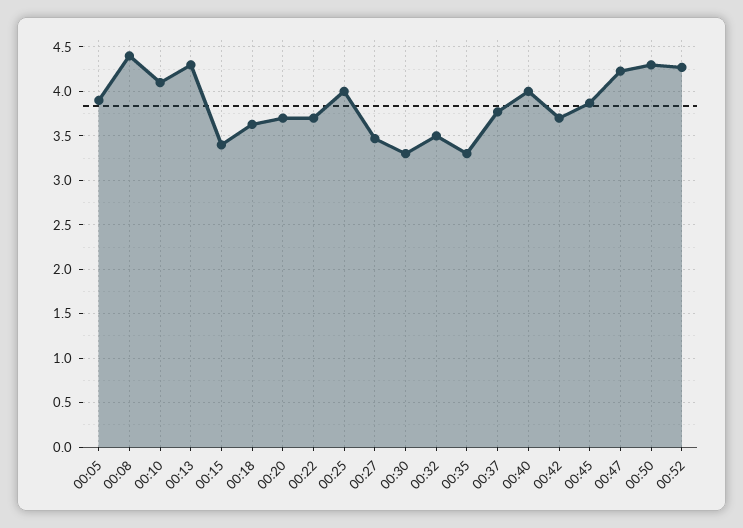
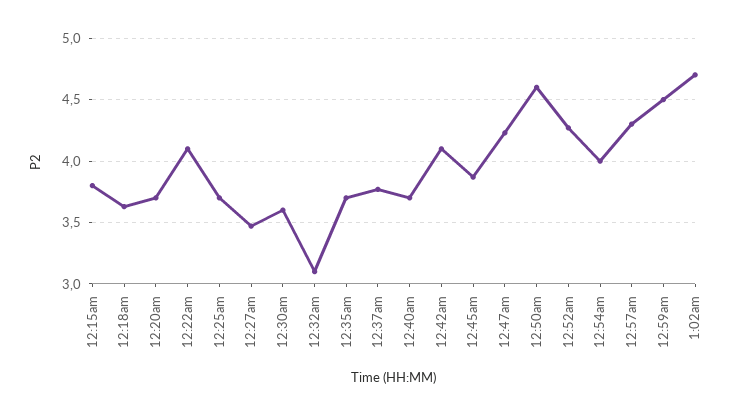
00:05: 3.9 -> none
00:08: 4.4 -> none
00:10: 4.1 -> none
00:13: 4.3 -> none
00:15: 3.4 -> 3.8
00:22: 3.7 -> 4.1
00:25: 4 -> 3.7
00:30: 3.3 -> 3.6
00:32: 3.5 -> 3.1
00:35: 3.3 -> 3.7
00:40: 4 -> 3.7
00:42: 3.7 -> 4.1
00:50: 4.3 -> 4.6
12:54am: none -> 4
12:57am: none -> 4.3
12:59am: none -> 4.5
1:02am: none -> 4.7

